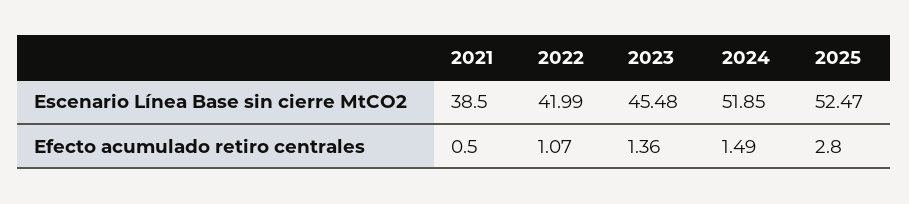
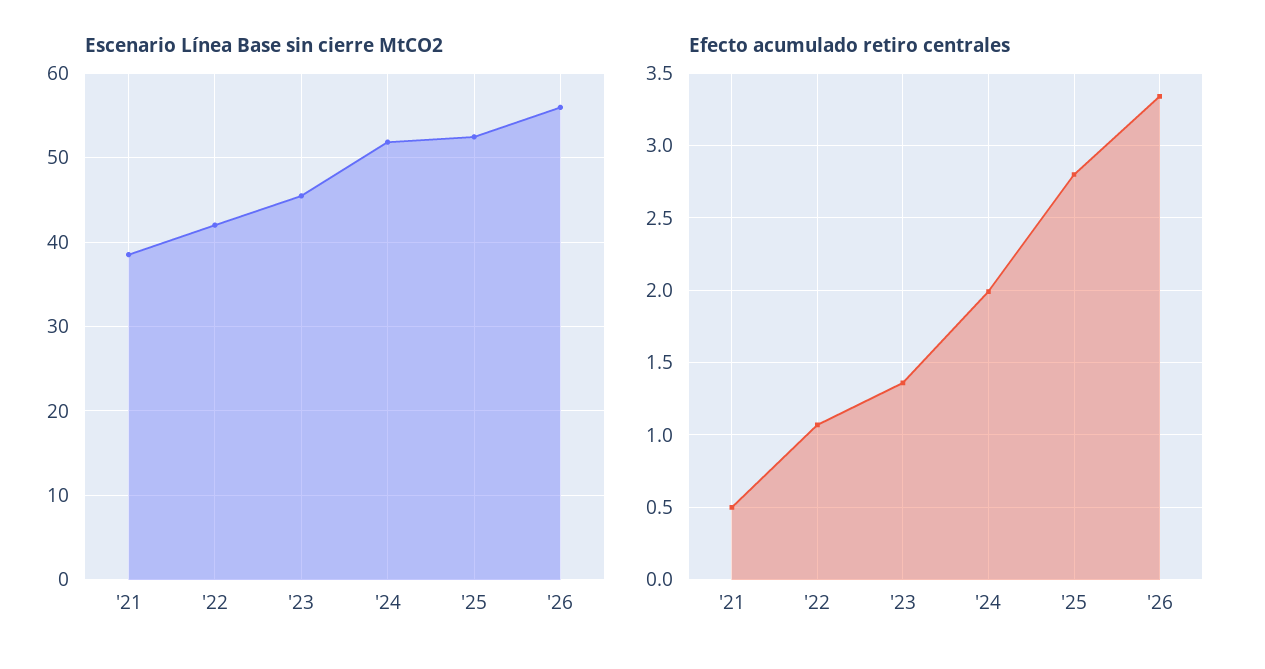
Efecto acumulado retiro centrales, 2024: 1.49 -> 2
Escenario Línea Base sin cierre MtCO2, '26: none -> 56
Efecto acumulado retiro centrales, '26: none -> 3.35

